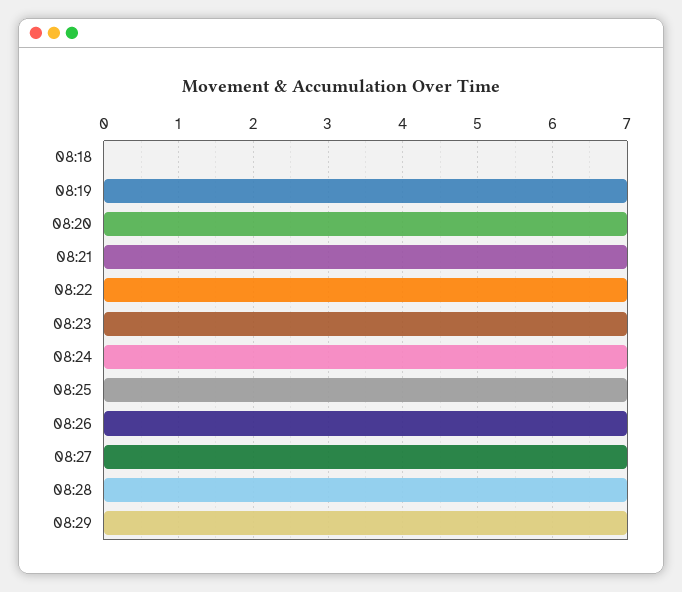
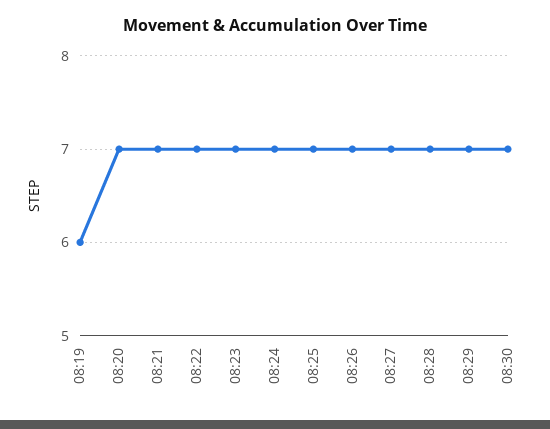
08:18: 0 -> none
08:19: 7 -> 6
08:30: none -> 7

